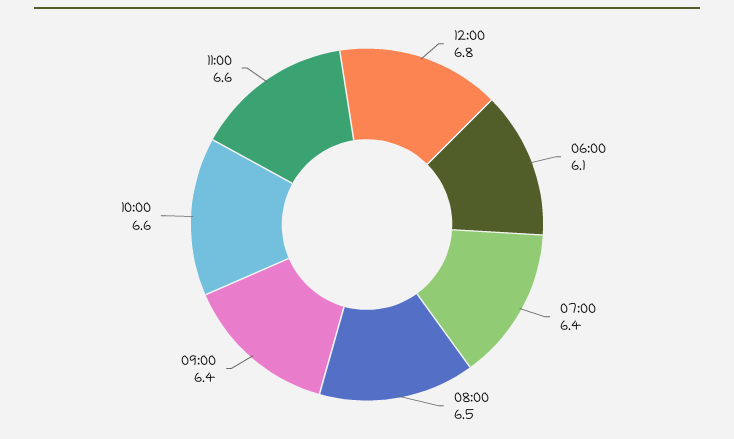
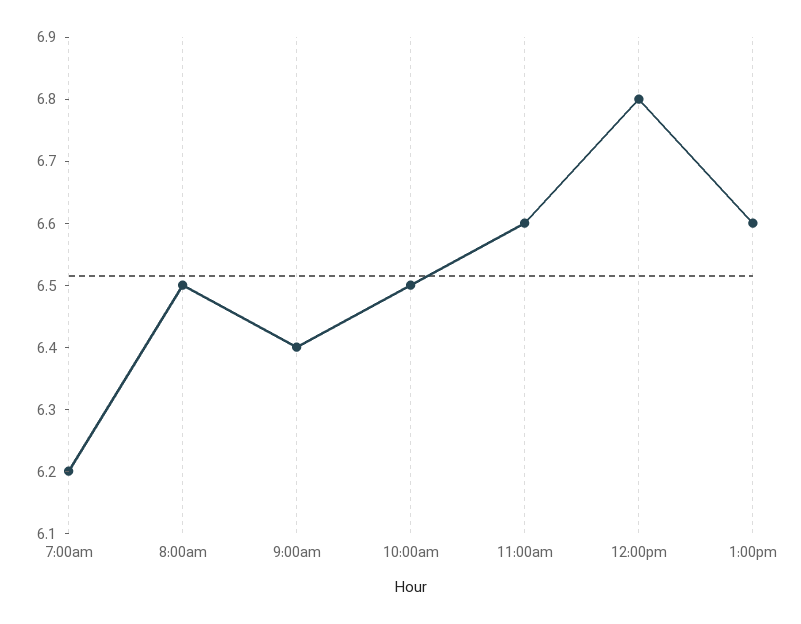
06:00: 6.1 -> none
07:00: 6.4 -> 6.2
10:00: 6.6 -> 6.5
1:00pm: none -> 6.6

